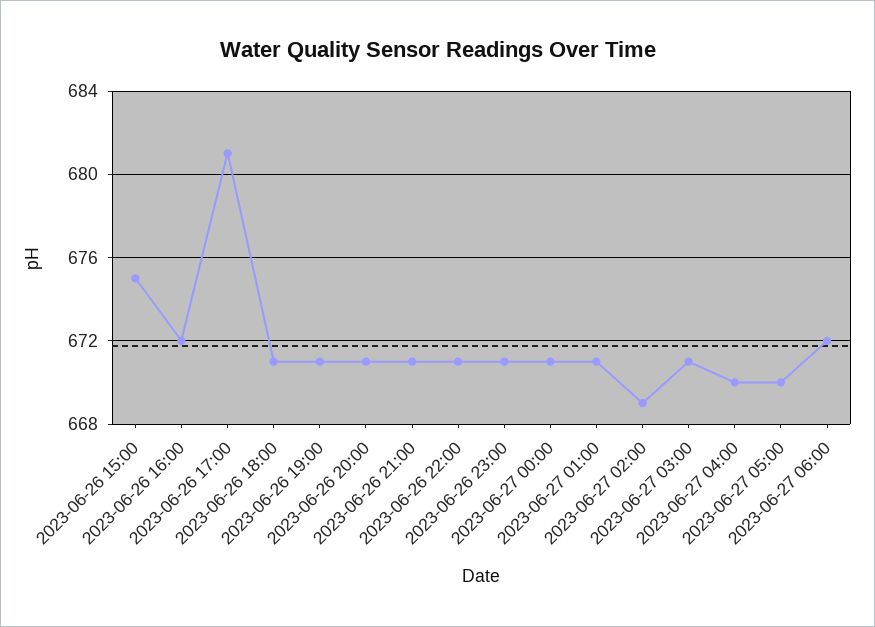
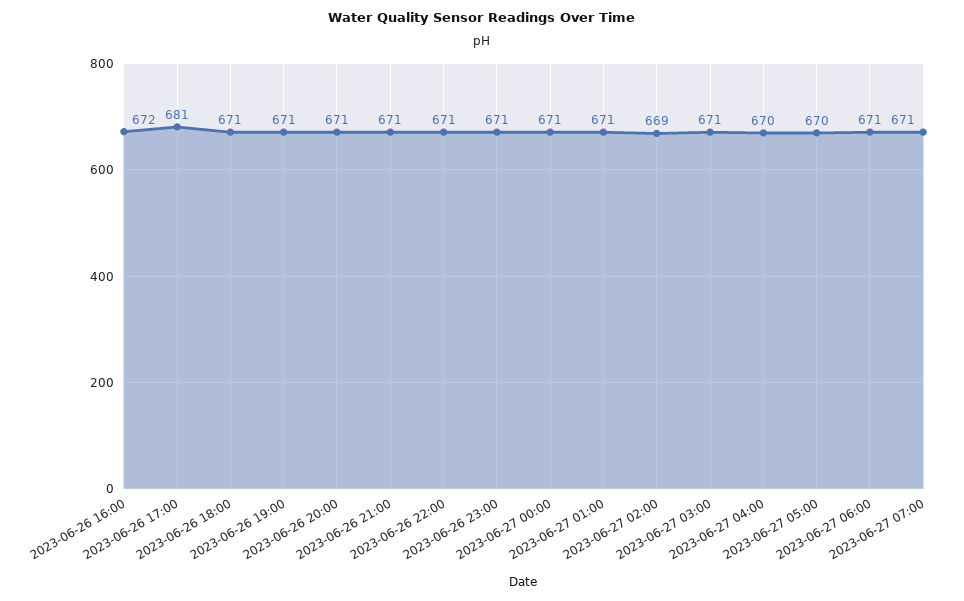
2023-06-26 15:00: 675 -> none
2023-06-27 06:00: 672 -> 671
2023-06-27 07:00: none -> 671

